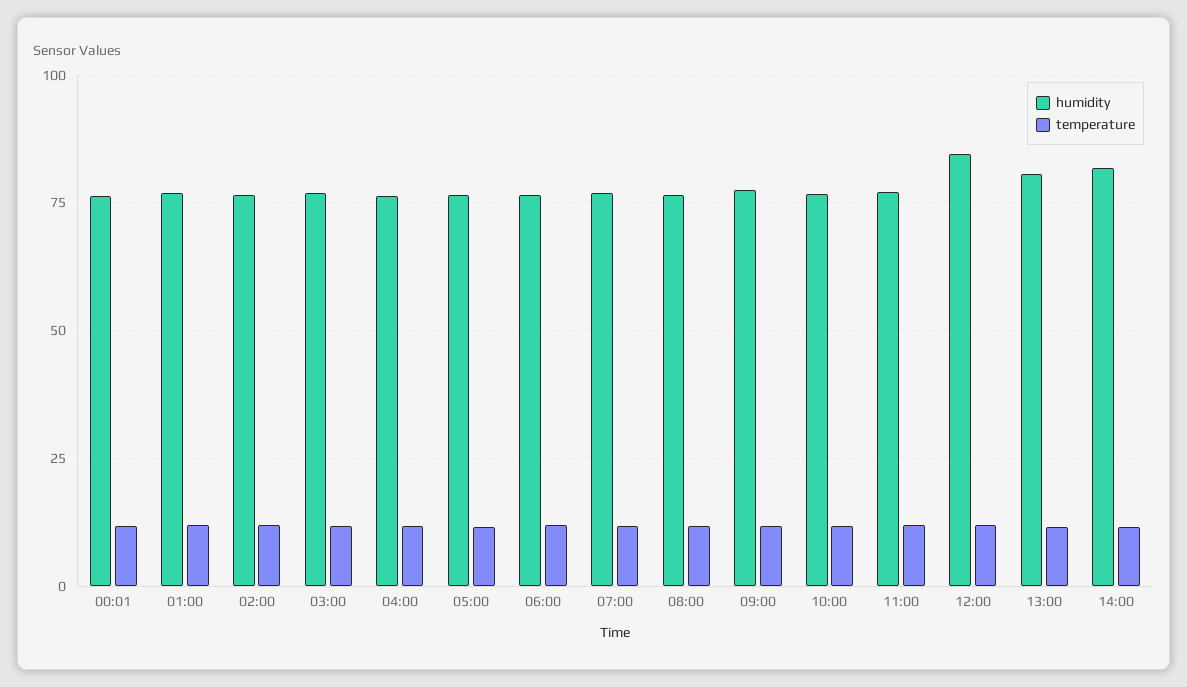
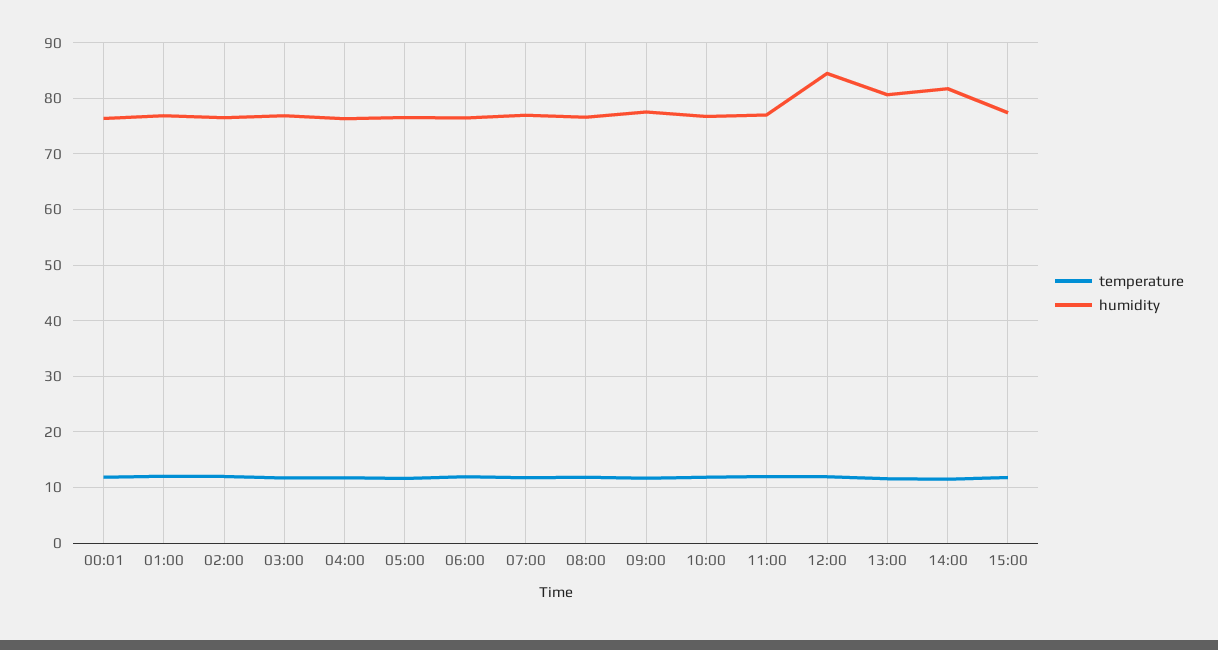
temperature, 15:00: none -> 12
humidity, 15:00: none -> 78

